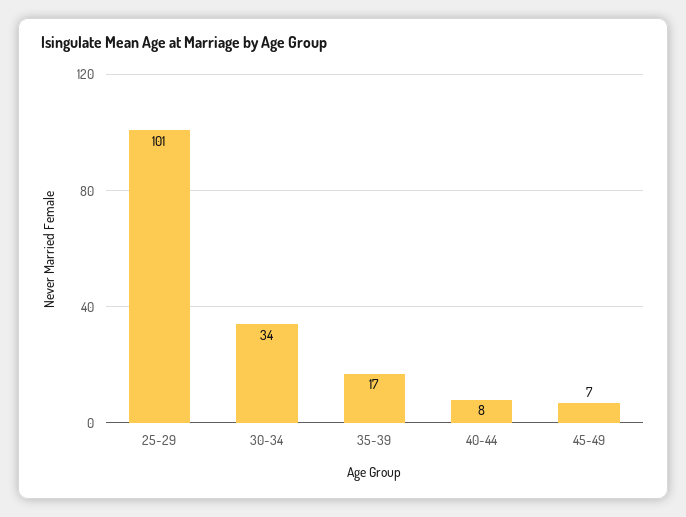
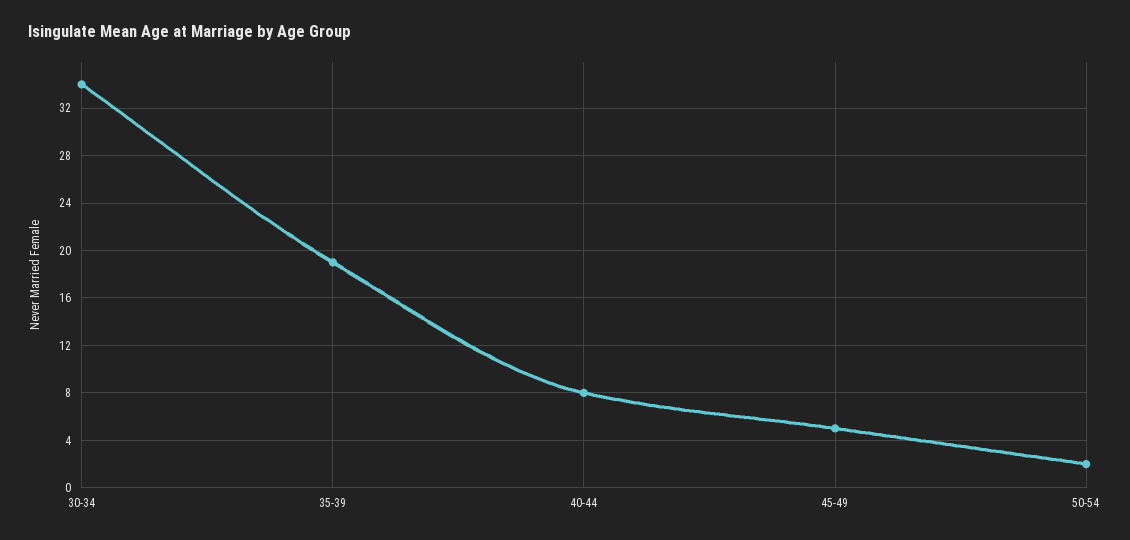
25-29: 101 -> none
35-39: 17 -> 19
45-49: 7 -> 5
50-54: none -> 2

